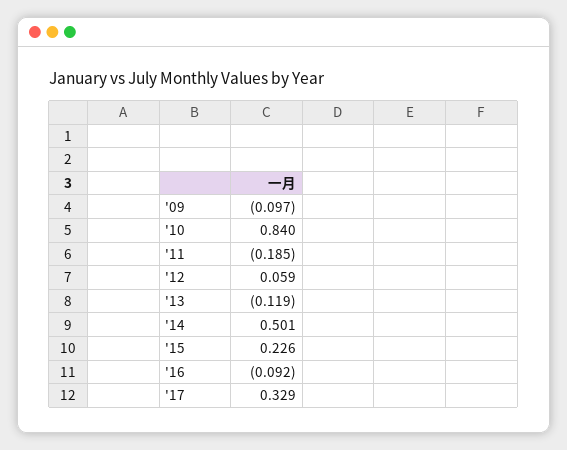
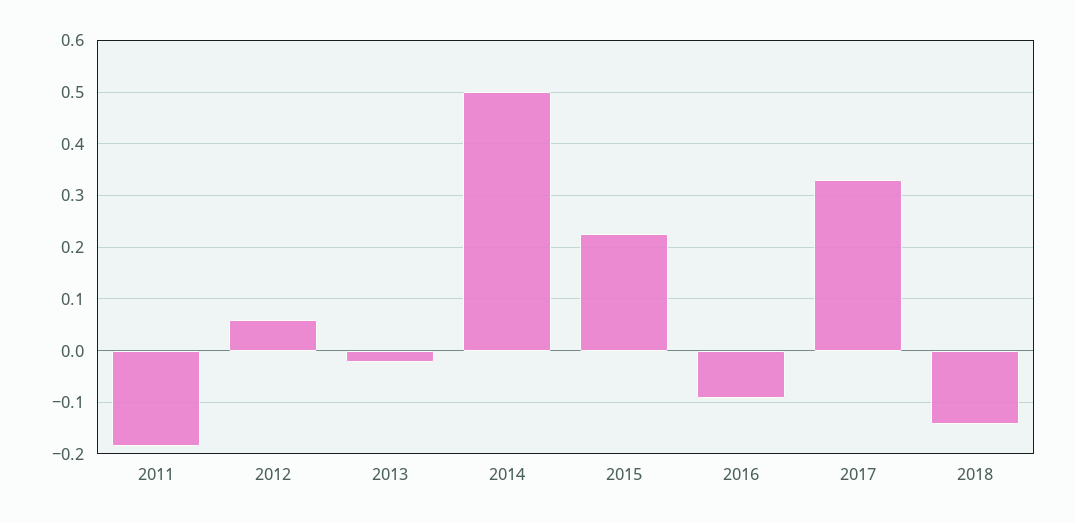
'09: -0.097 -> none
'10: 0.84 -> none
'13: -0.119 -> -0.02
2018: none -> -0.14

